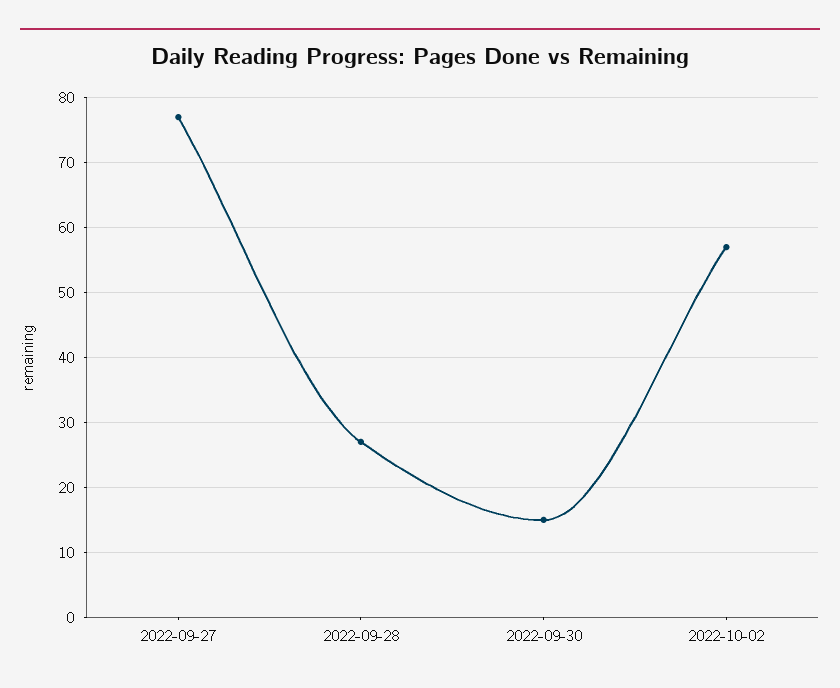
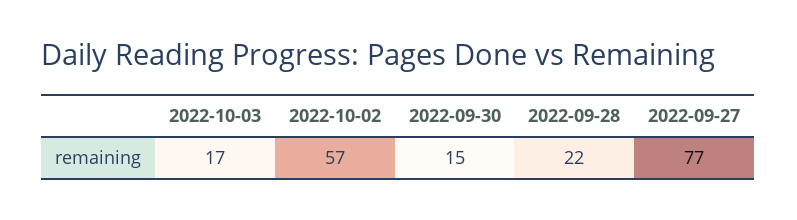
2022-09-28: 27 -> 22
2022-10-03: none -> 17

